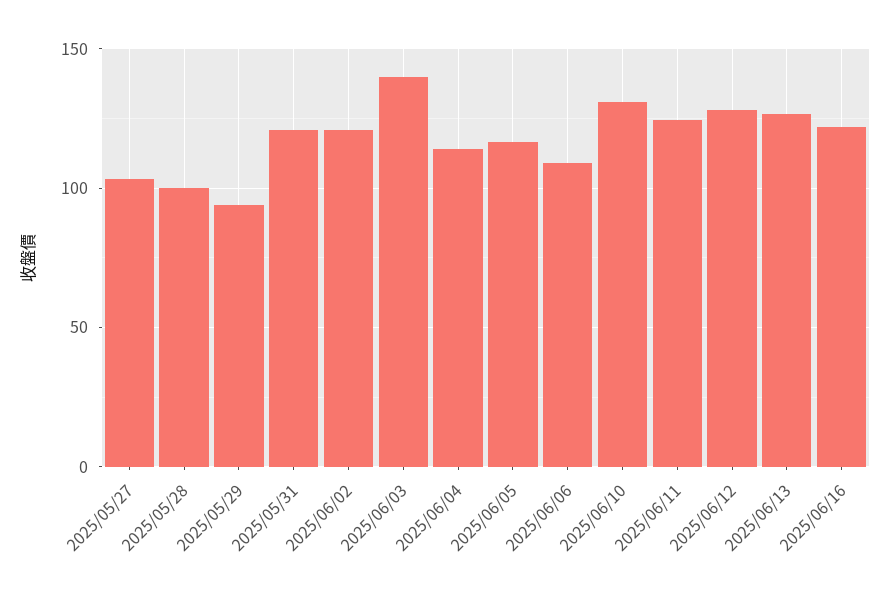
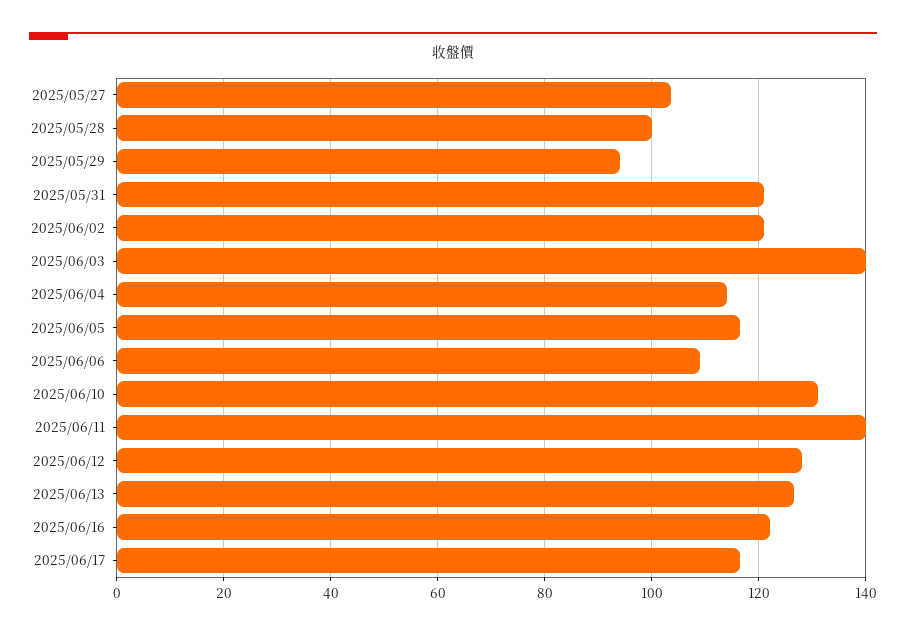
2025/06/11: 125 -> 140
2025/06/17: none -> 116

